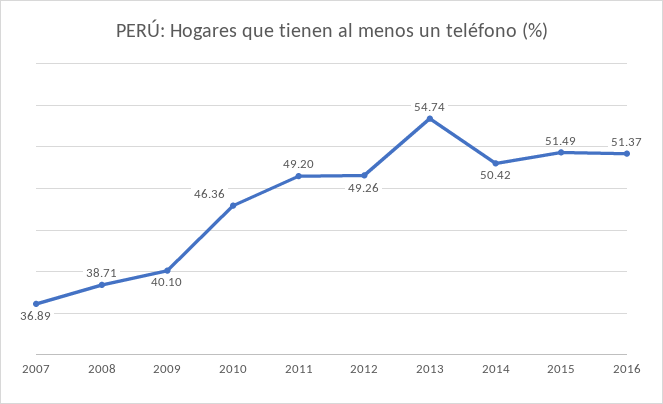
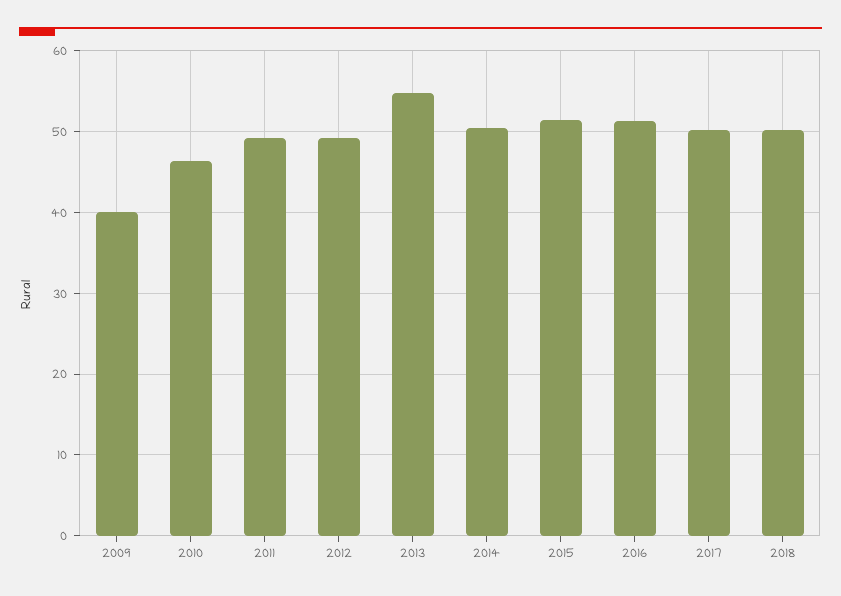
2007: 36.89 -> none
2008: 38.71 -> none
2017: none -> 50
2018: none -> 50

